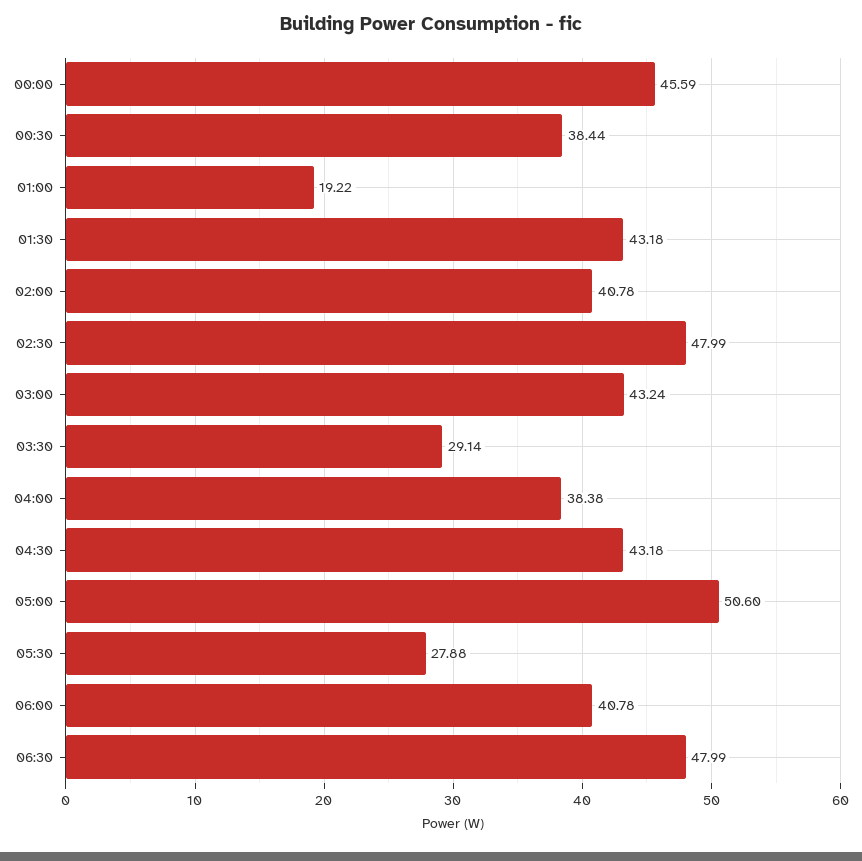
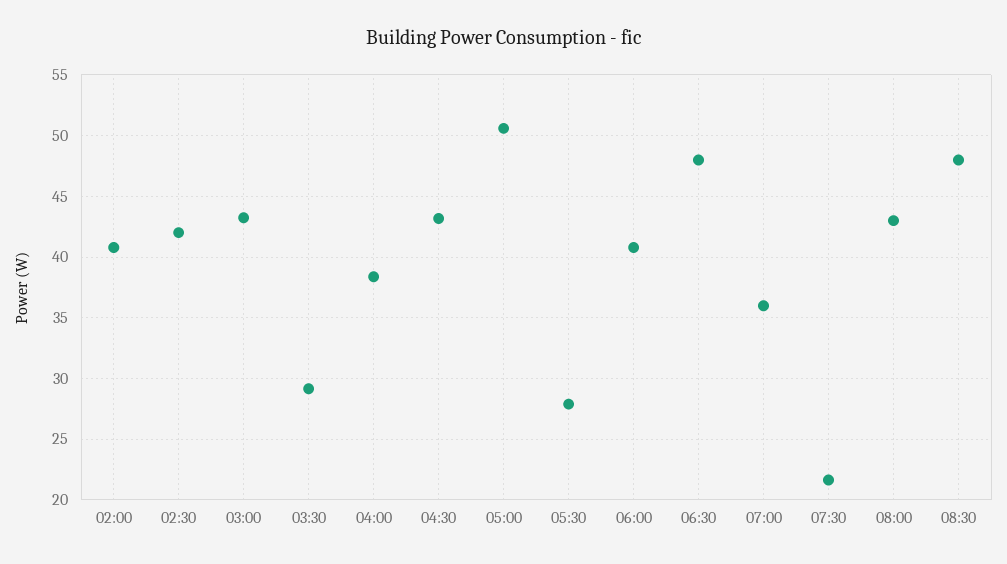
00:00: 45.59 -> none
00:30: 38.44 -> none
01:00: 19.22 -> none
01:30: 43.18 -> none
02:30: 47.99 -> 42
07:00: none -> 36
07:30: none -> 21.5
08:00: none -> 43
08:30: none -> 48

